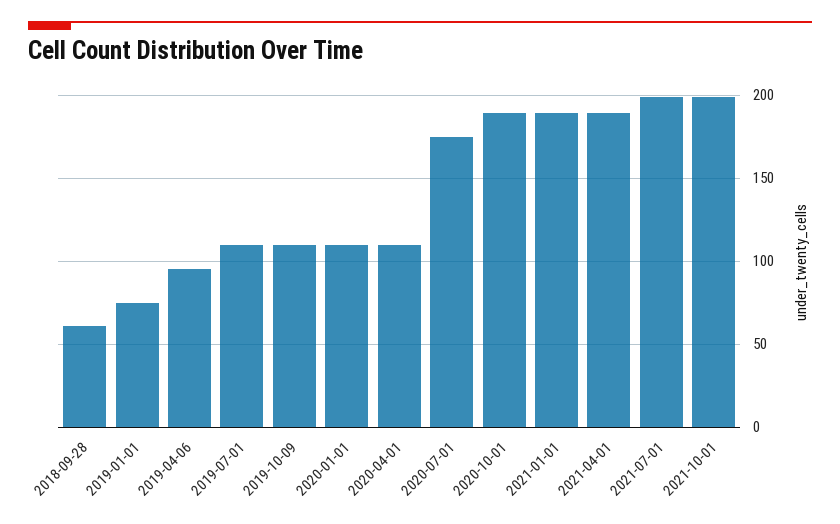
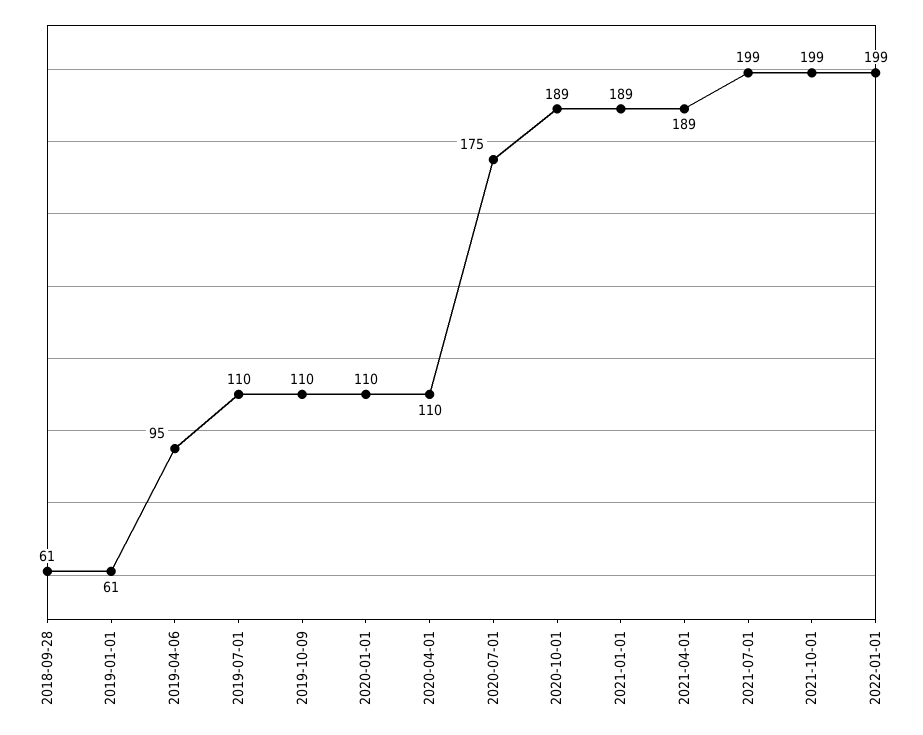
2019-01-01: 75 -> 61
2022-01-01: none -> 199

